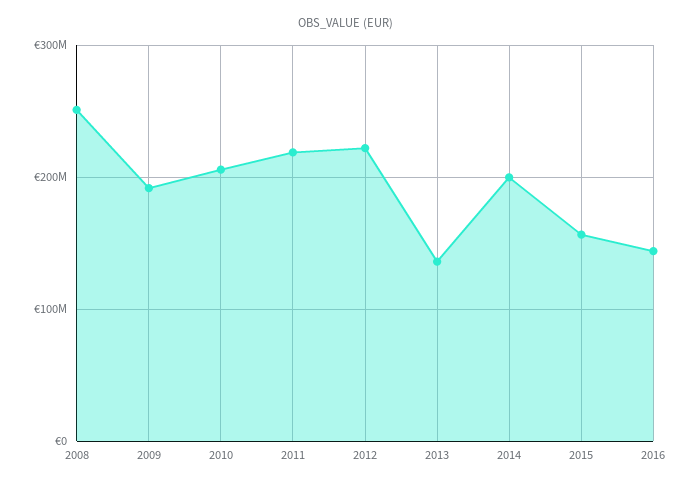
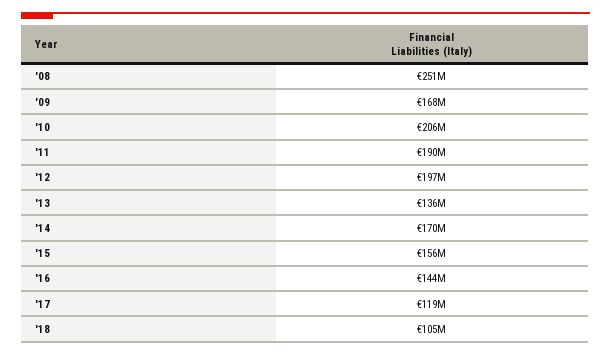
2009: 190000000 -> 168000000
2011: 220000000 -> 190000000
2012: 220000000 -> 197000000
2014: 200000000 -> 170000000
'17: none -> 119000000
'18: none -> 105000000

